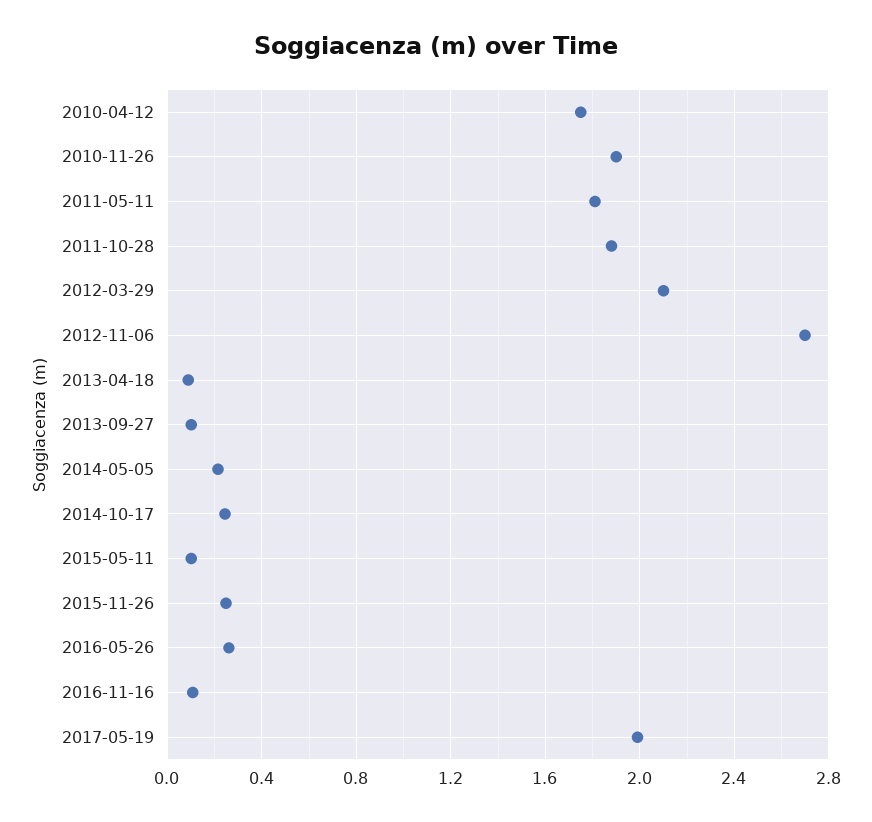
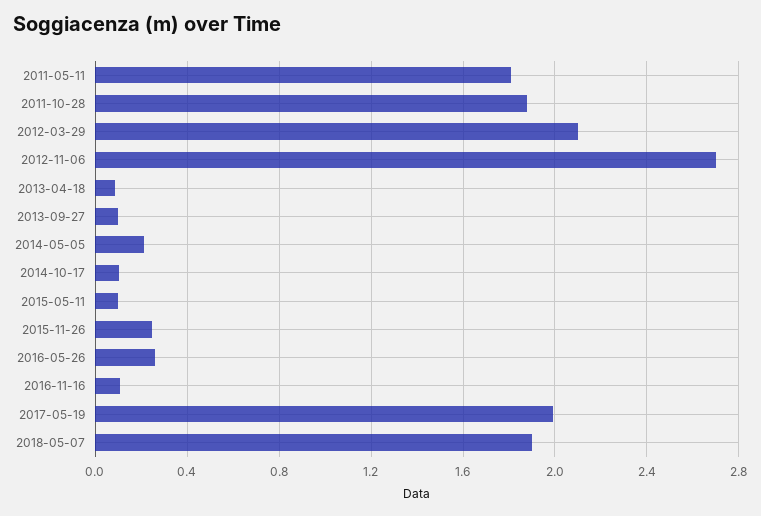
2010-04-12: 1.75 -> none
2010-11-26: 1.9 -> none
2014-10-17: 0.25 -> 0.1
2018-05-07: none -> 1.9

